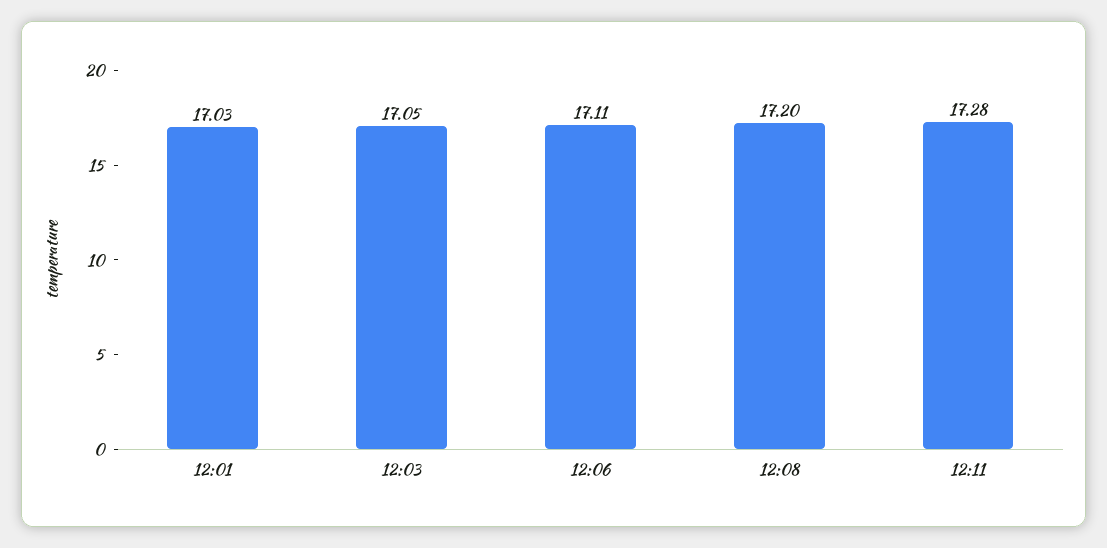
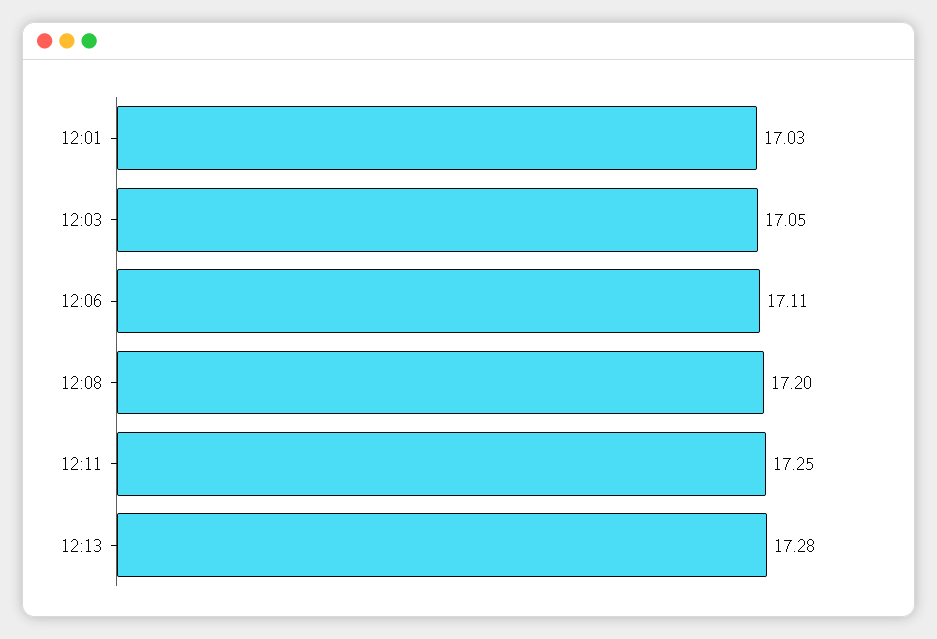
12:11: 17.28 -> 17.25
12:13: none -> 17.28

